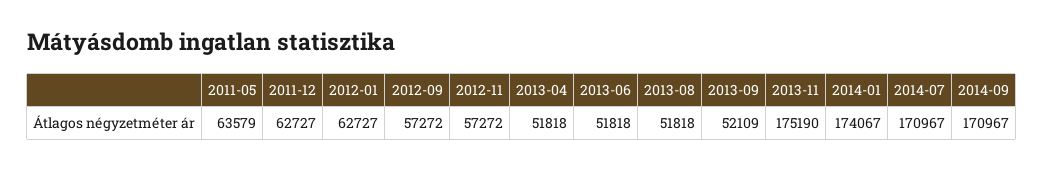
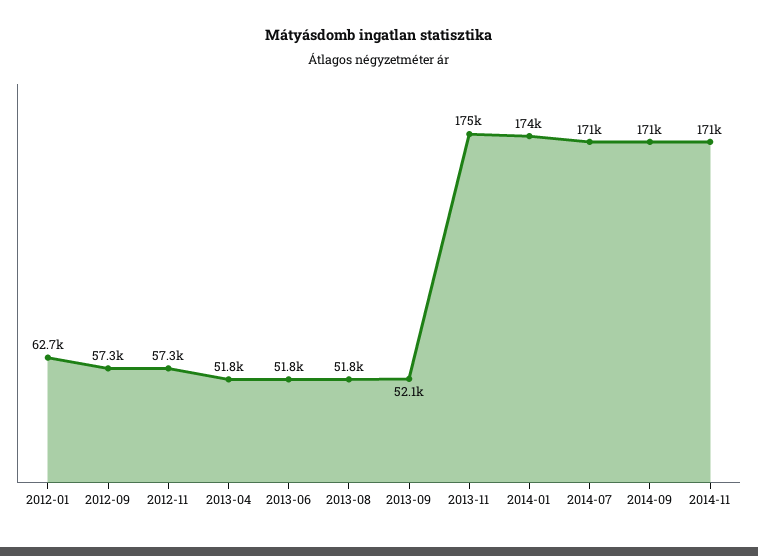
2011-05: 63579 -> none
2011-12: 62727 -> none
2014-11: none -> 171000

